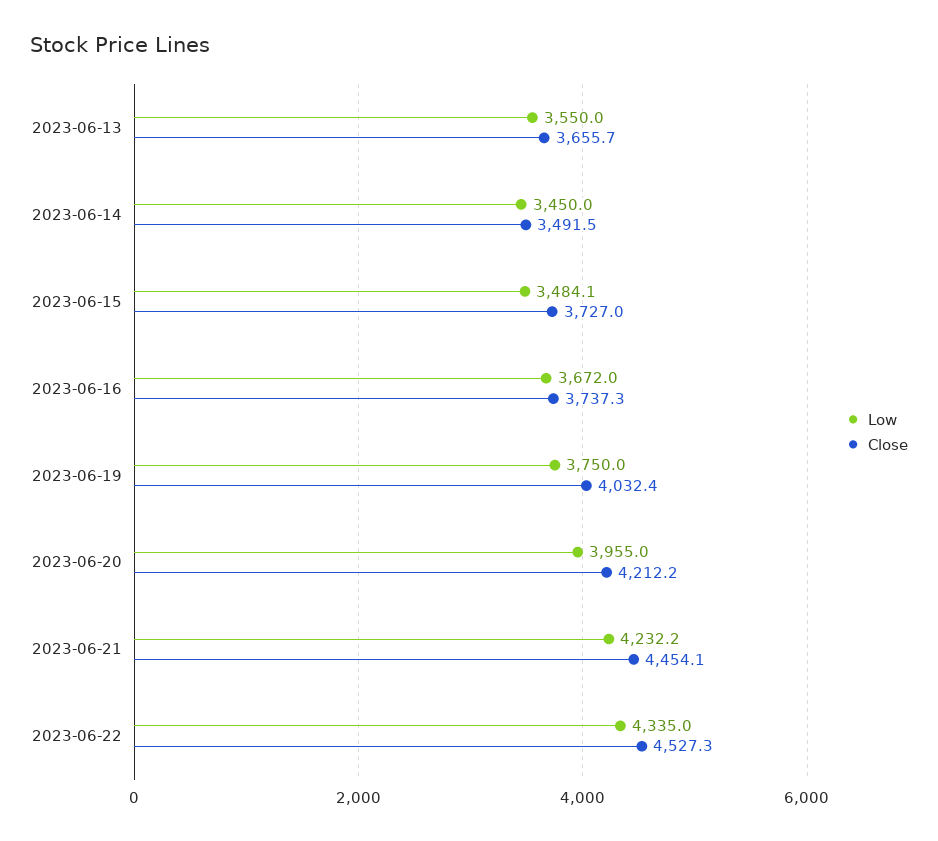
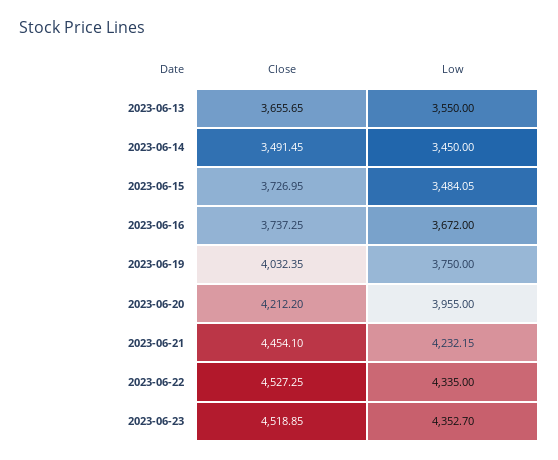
Close, 2023-06-23: none -> 4518.85
Low, 2023-06-23: none -> 4352.7

